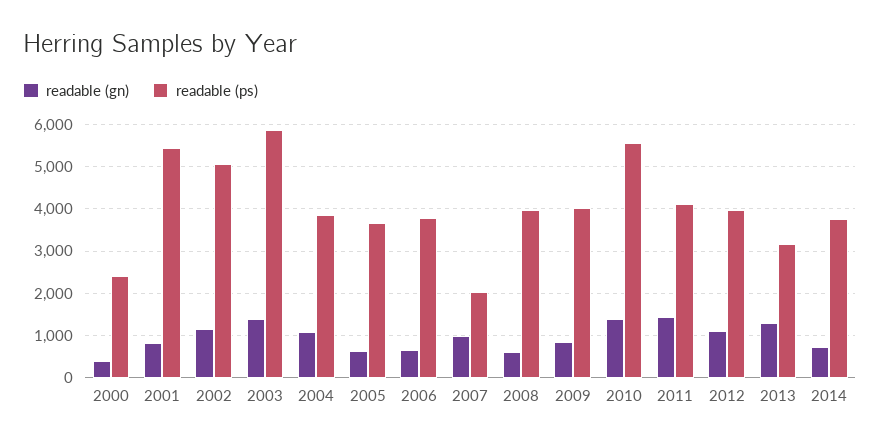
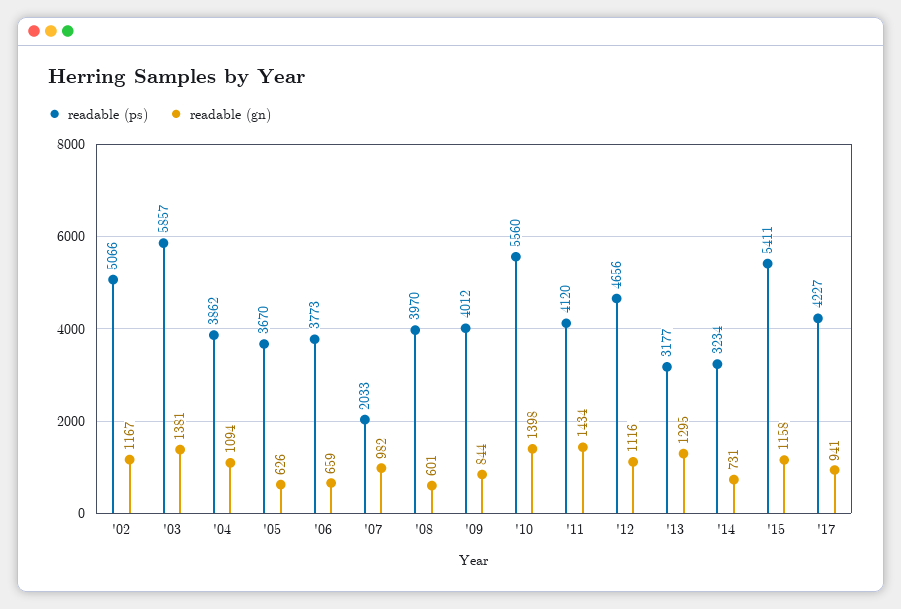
readable (gn), 2000: 400 -> none
readable (ps), 2000: 2400 -> none
readable (gn), 2001: 800 -> none
readable (ps), 2001: 5400 -> none
readable (ps), 2012: 4000 -> 4656
readable (ps), 2014: 3800 -> 3234
readable (ps), '15: none -> 5411
readable (gn), '15: none -> 1158
readable (ps), '17: none -> 4227
readable (gn), '17: none -> 941

